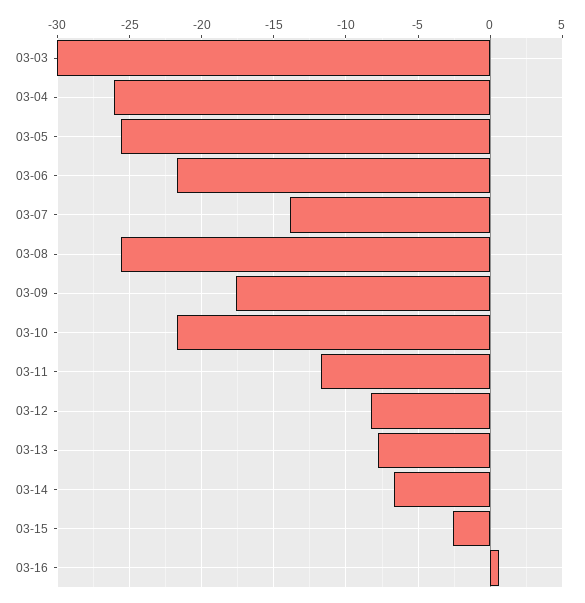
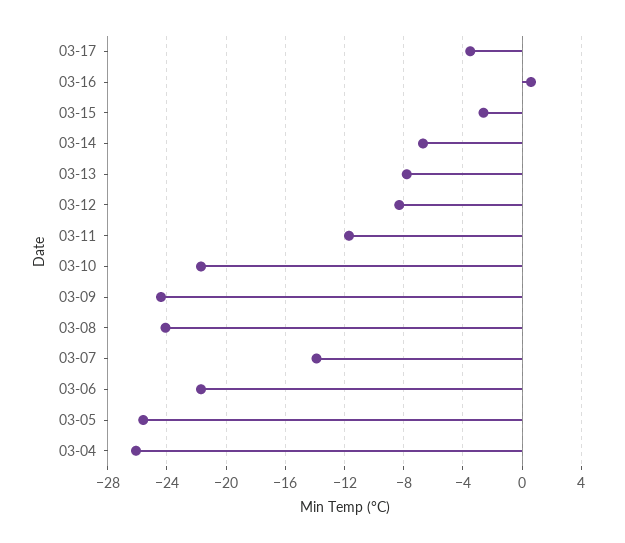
03-03: -30 -> none
03-08: -25.5 -> -24
03-09: -17.5 -> -24.5
03-17: none -> -3.5

